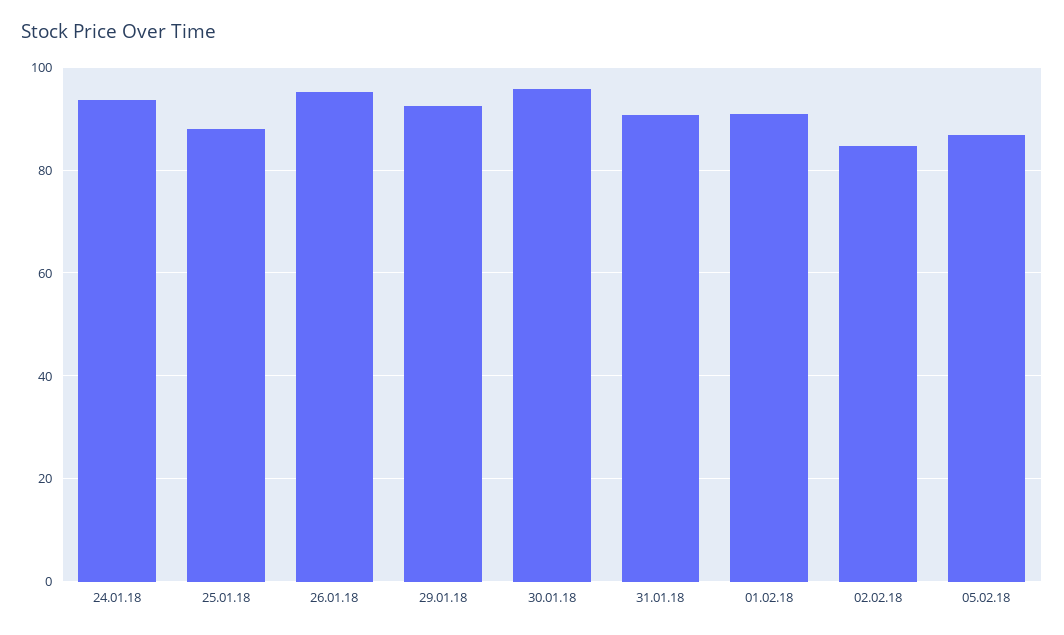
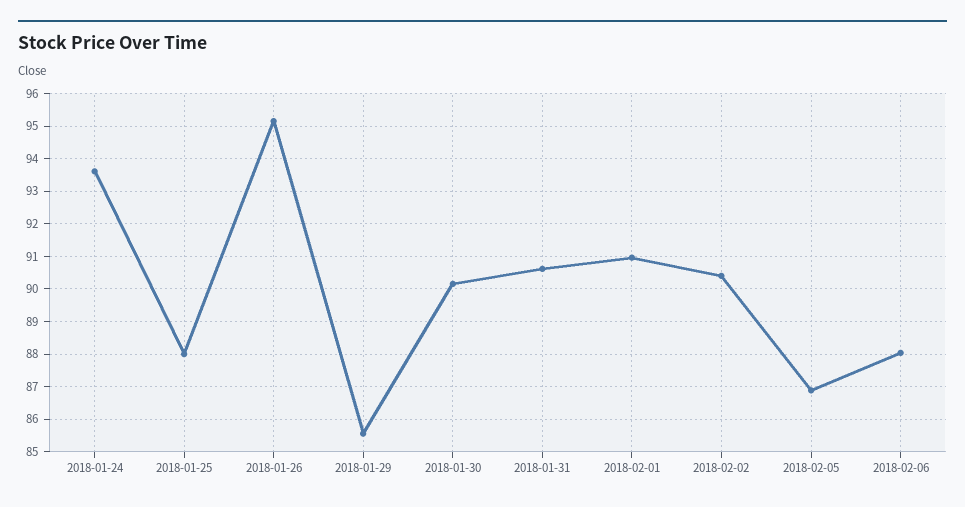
29.01.18: 92 -> 85.6
30.01.18: 96 -> 90.2
02.02.18: 84 -> 90.4
2018-02-06: none -> 88

